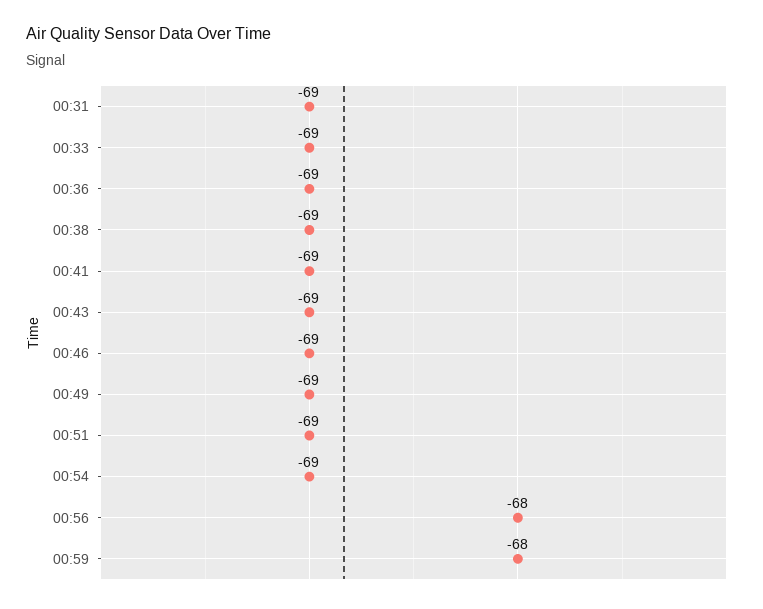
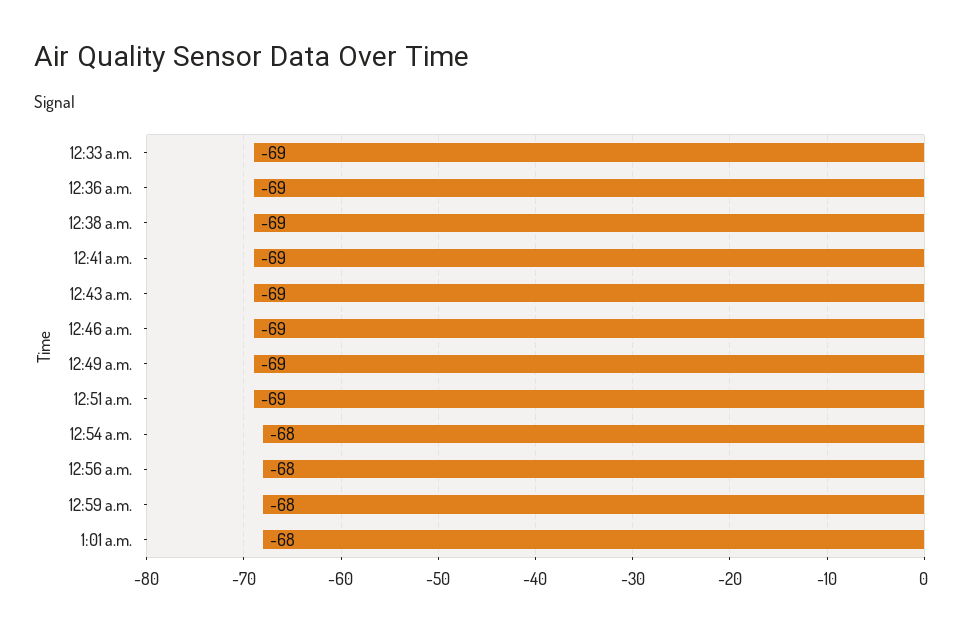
00:31: -69 -> none
00:54: -69 -> -68
1:01 a.m.: none -> -68

